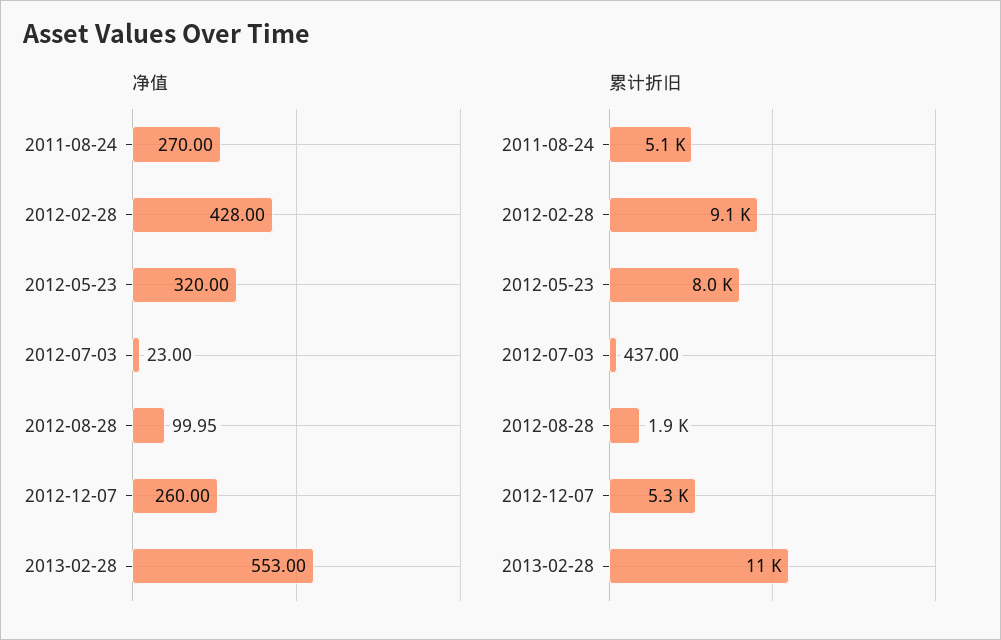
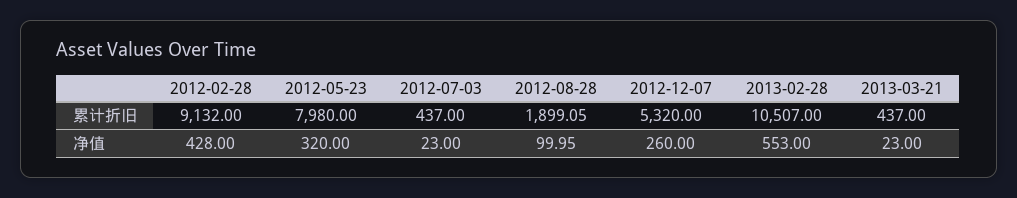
净值, 2011-08-24: 270 -> none
累计折旧, 2011-08-24: 5100 -> none
累计折旧, 2013-03-21: none -> 437
净值, 2013-03-21: none -> 23

